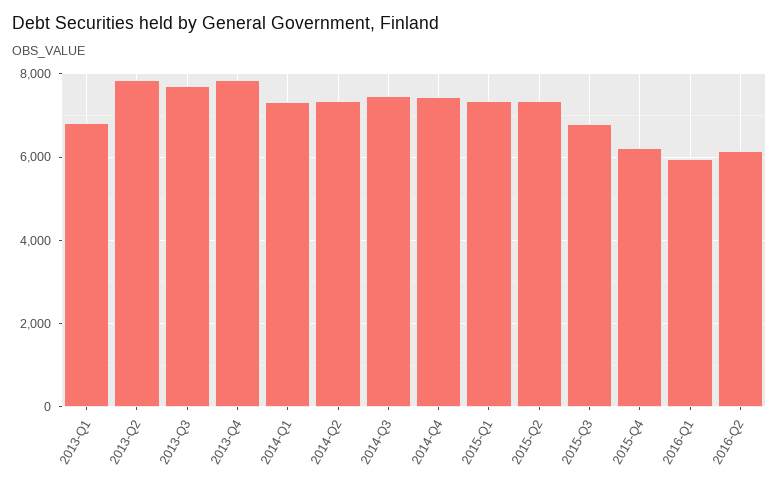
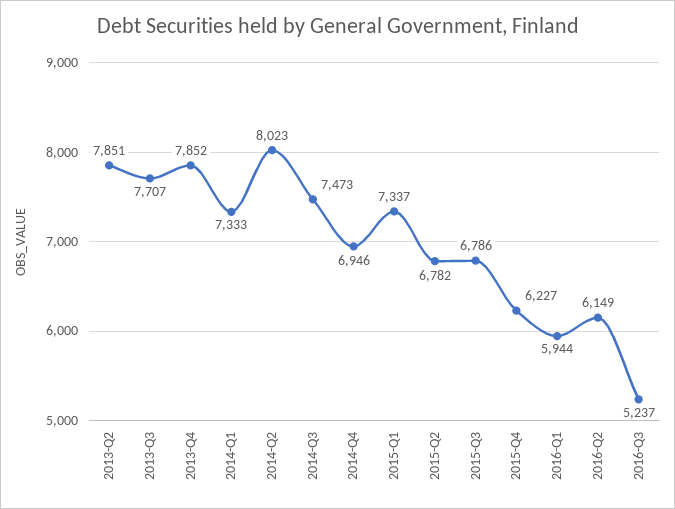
2013-Q1: 6800 -> none
2014-Q2: 7400 -> 8023
2014-Q4: 7400 -> 6946
2015-Q2: 7400 -> 6782
2016-Q3: none -> 5237

